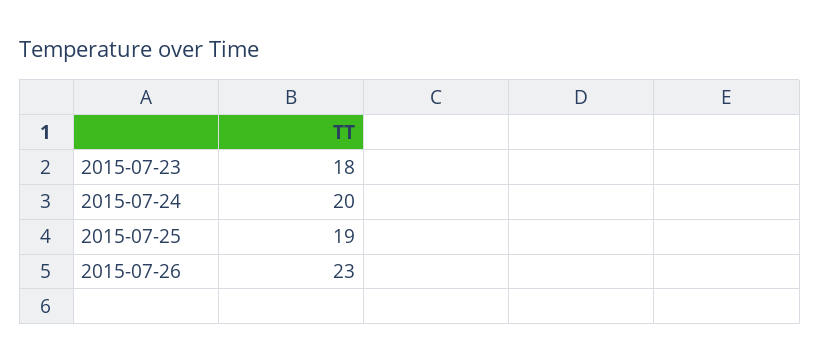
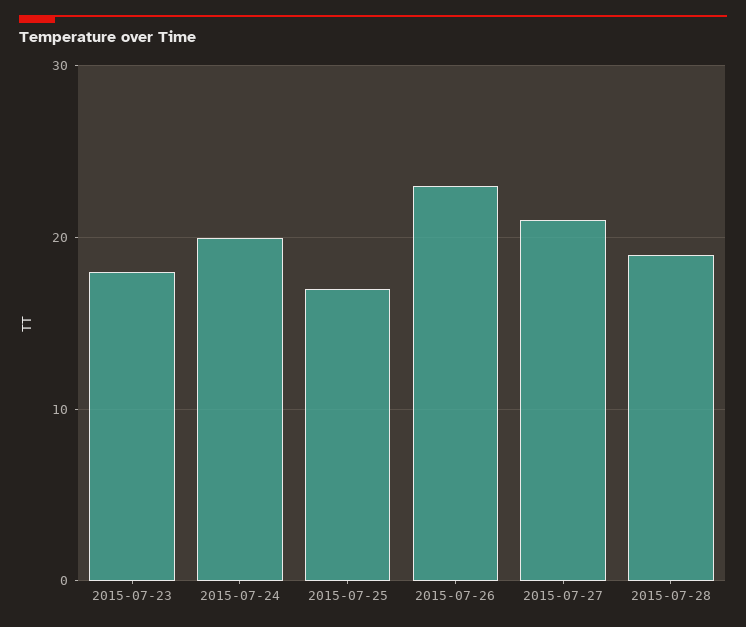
2015-07-25: 19 -> 17
2015-07-27: none -> 21
2015-07-28: none -> 19

